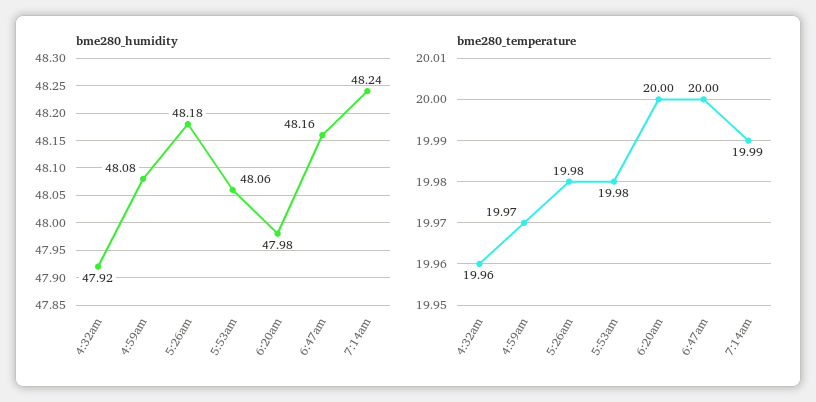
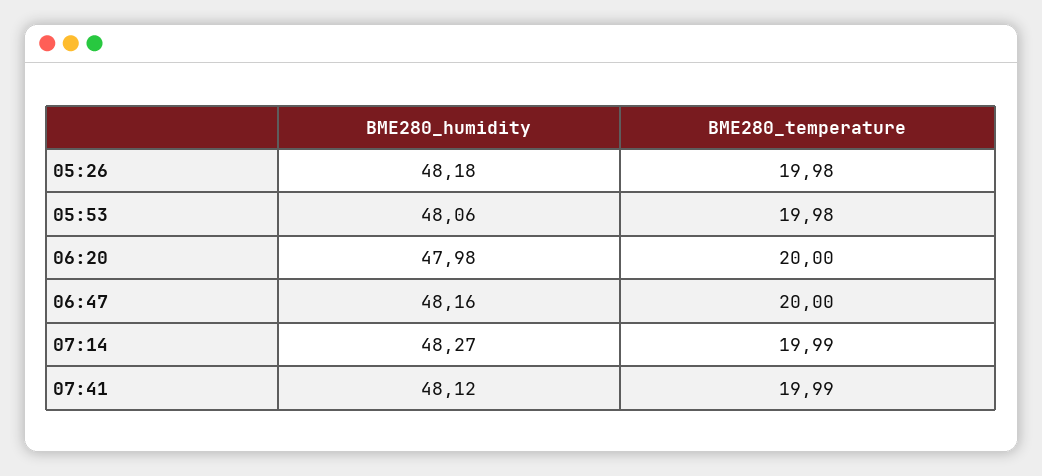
bme280_humidity, 4:32am: 47.92 -> none
bme280_humidity, 4:59am: 48.08 -> none
bme280_humidity, 7:14am: 48.24 -> 48.27
bme280_temperature, 4:32am: 19.96 -> none
bme280_temperature, 4:59am: 19.97 -> none
bme280_humidity, 07:41: none -> 48.12
bme280_temperature, 07:41: none -> 19.99

